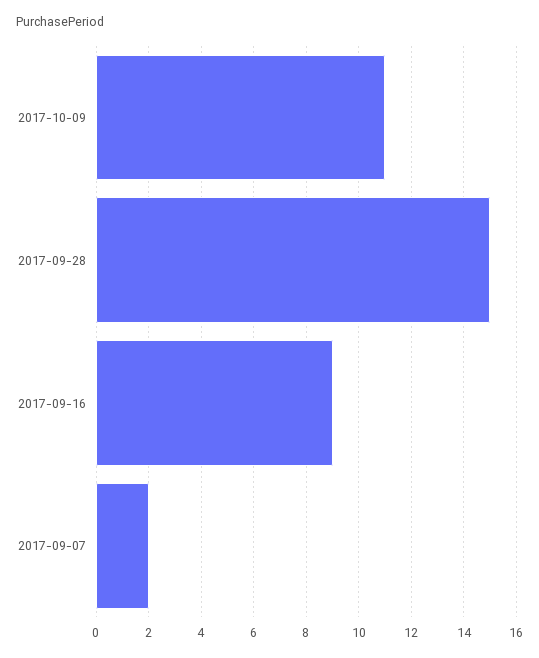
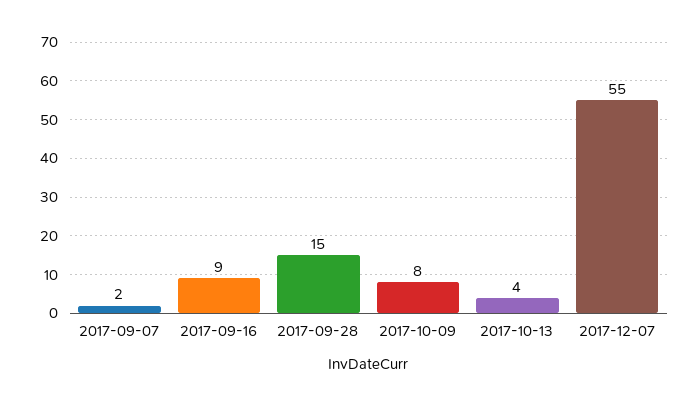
2017-10-09: 11 -> 8
2017-10-13: none -> 4
2017-12-07: none -> 55

